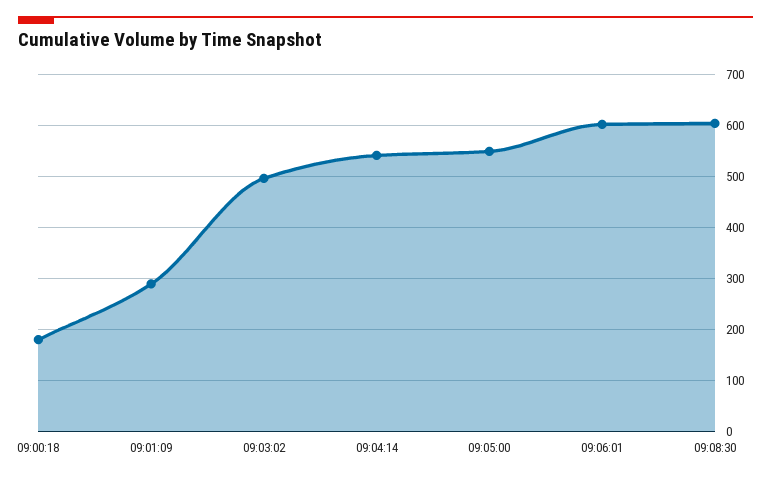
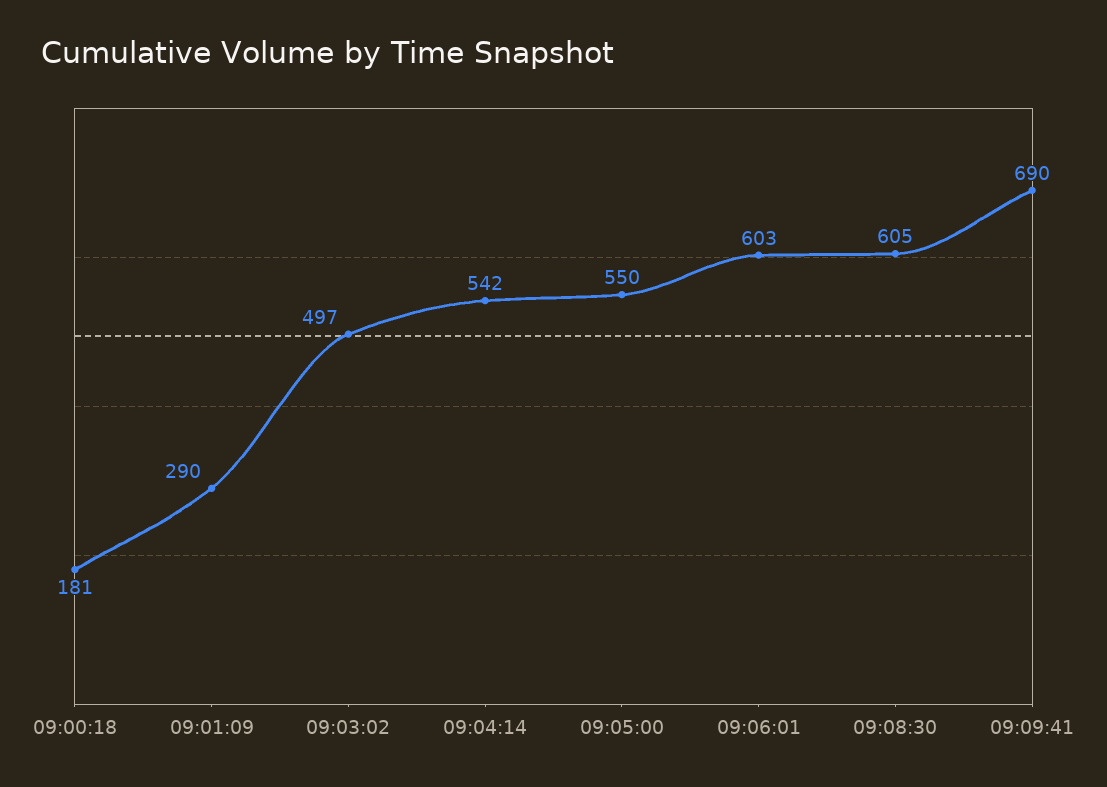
09:09:41: none -> 690

